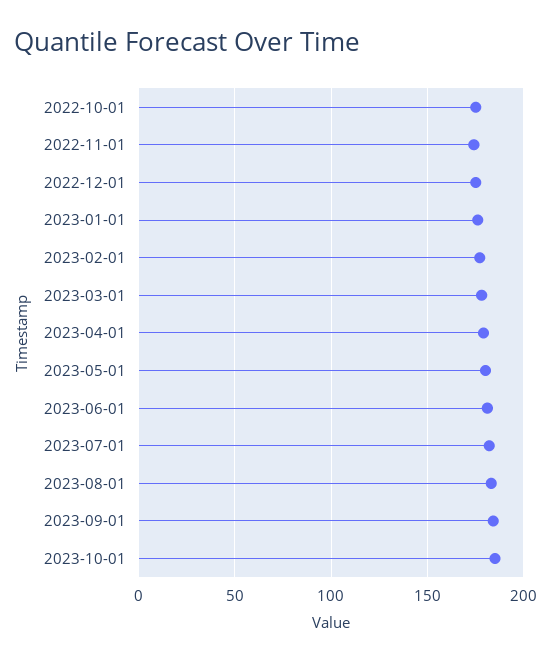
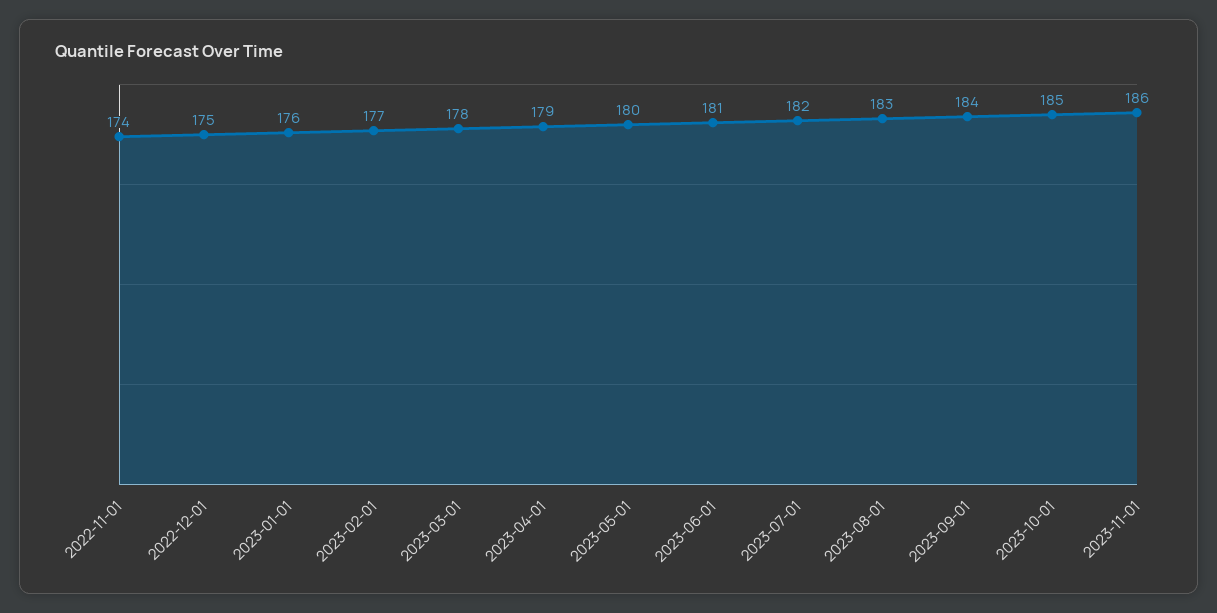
2022-10-01: 175 -> none
2023-11-01: none -> 186

